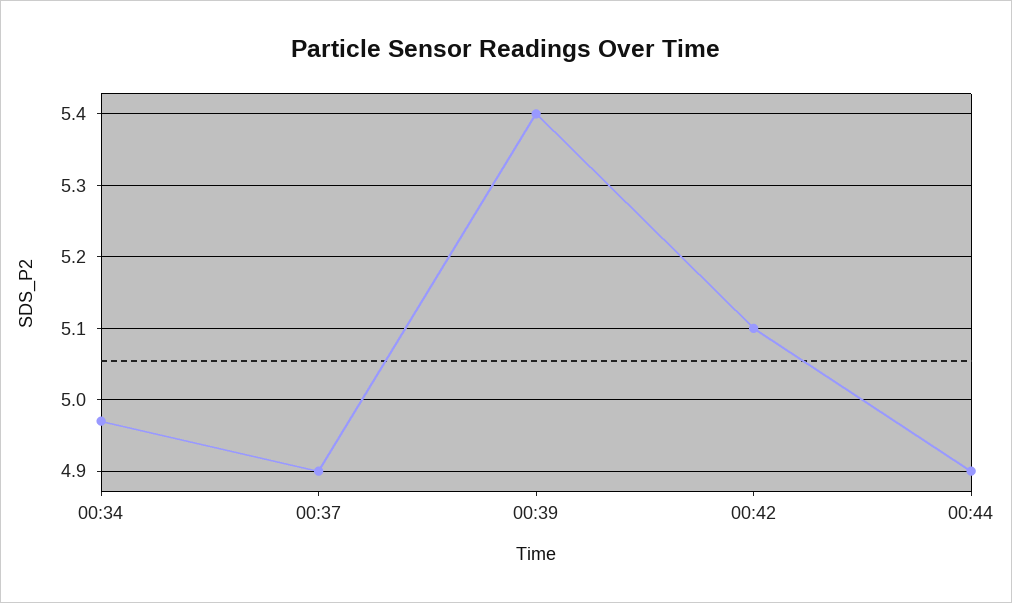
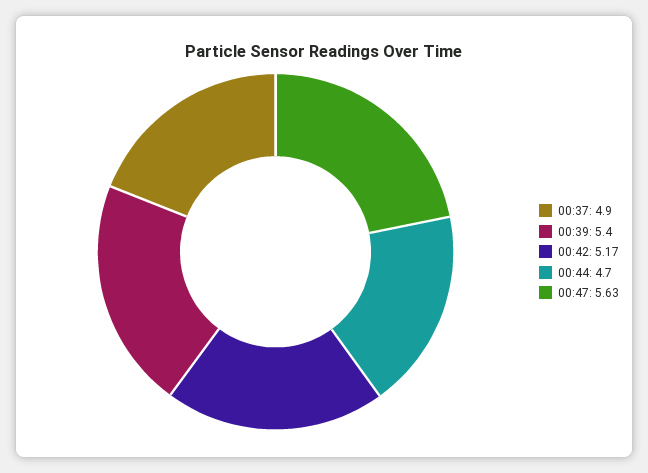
00:34: 4.97 -> none
00:42: 5.1 -> 5.17
00:44: 4.9 -> 4.7
00:47: none -> 5.63

